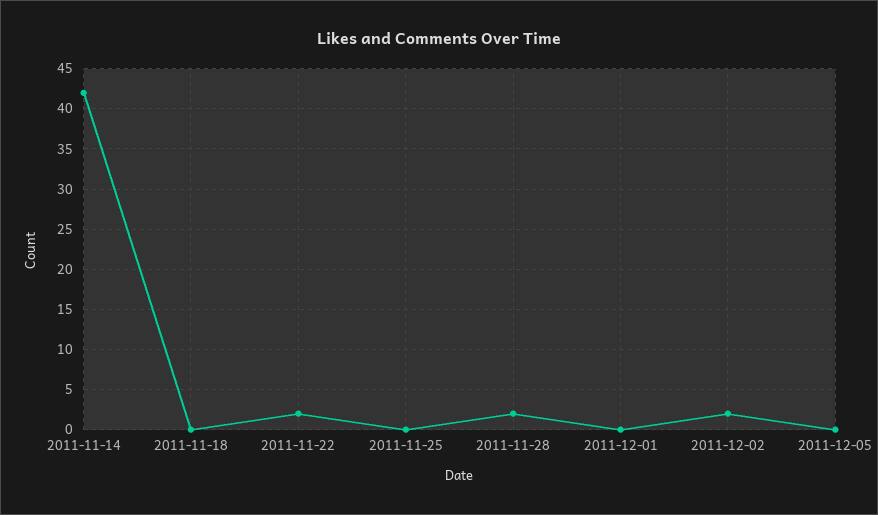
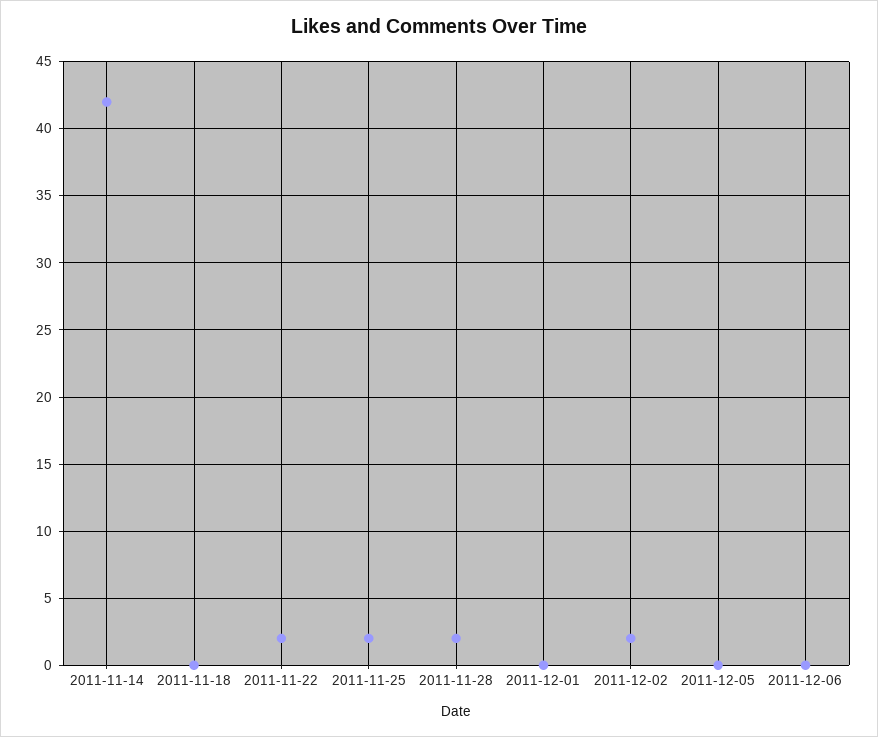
2011-11-25: 0 -> 2
2011-12-06: none -> 0

